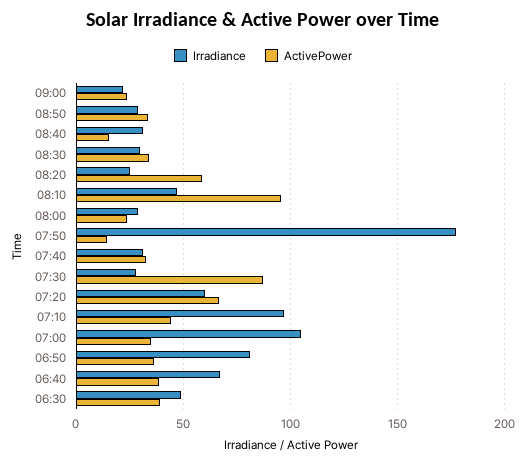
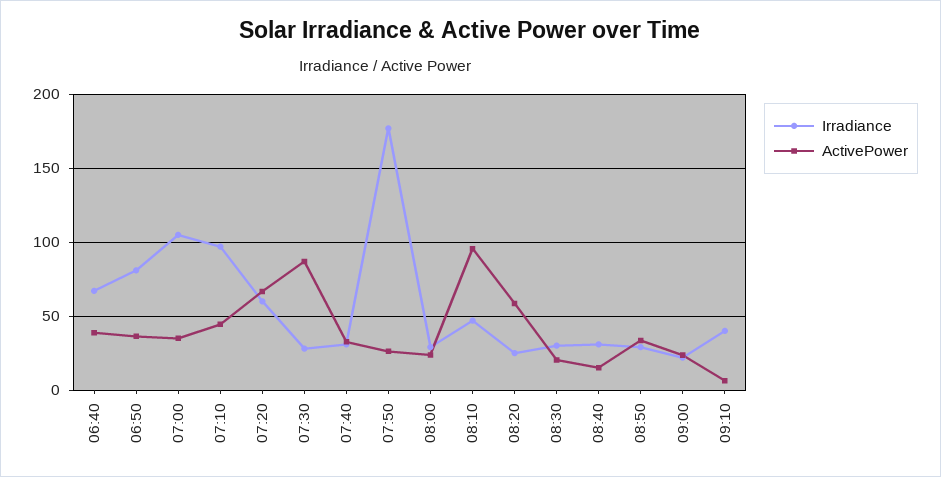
ActivePower, 08:30: 35 -> 20
ActivePower, 07:50: 15 -> 25
Irradiance, 06:30: 50 -> none
ActivePower, 06:30: 40 -> none
Irradiance, 09:10: none -> 40
ActivePower, 09:10: none -> 5

